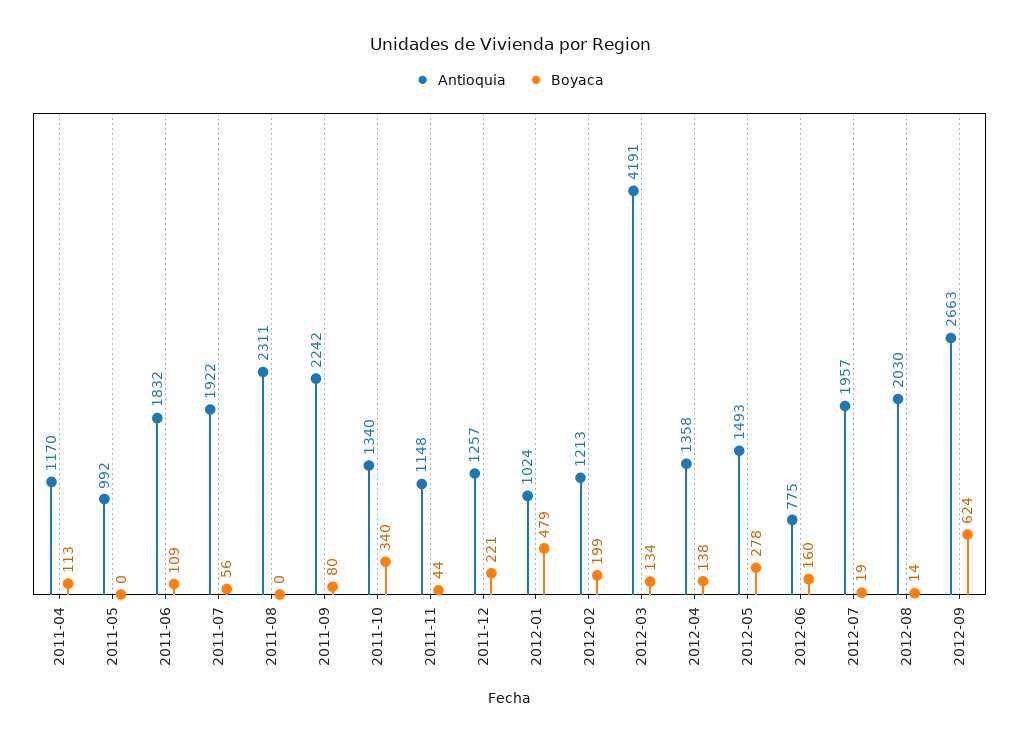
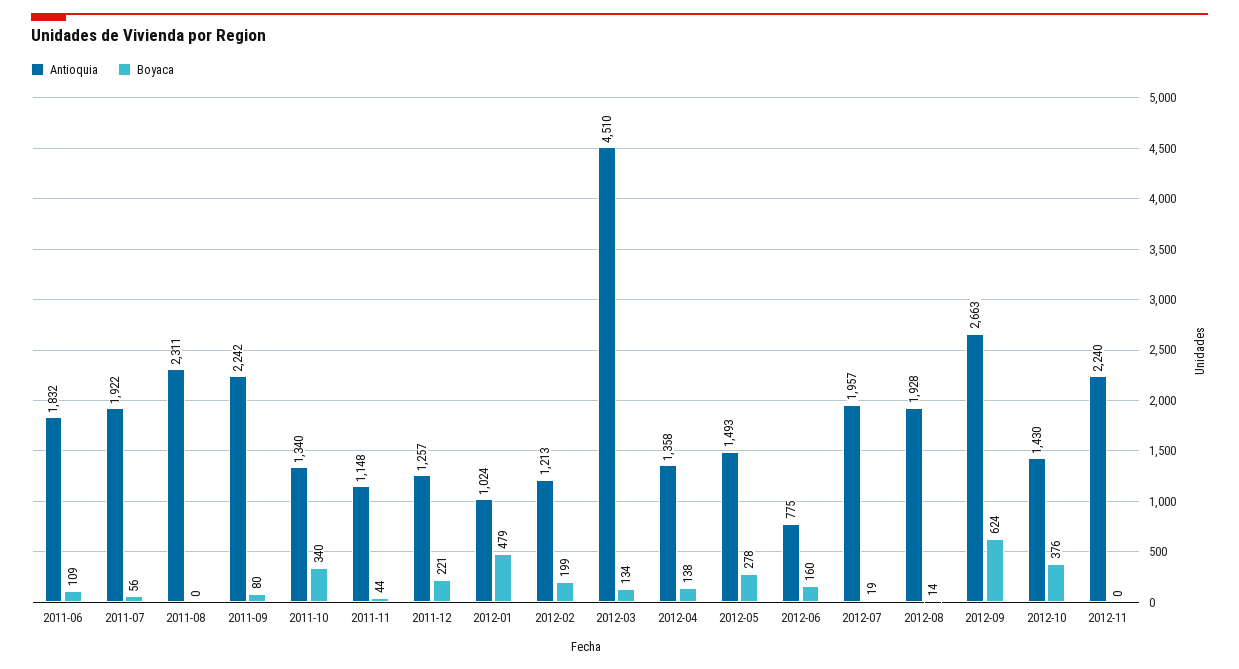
Antioquia, 2011-04: 1170 -> none
Boyaca, 2011-04: 113 -> none
Antioquia, 2011-05: 992 -> none
Boyaca, 2011-05: 0 -> none
Antioquia, 2012-03: 4191 -> 4510
Antioquia, 2012-08: 2030 -> 1928
Antioquia, 2012-10: none -> 1430
Boyaca, 2012-10: none -> 376
Antioquia, 2012-11: none -> 2240
Boyaca, 2012-11: none -> 0

